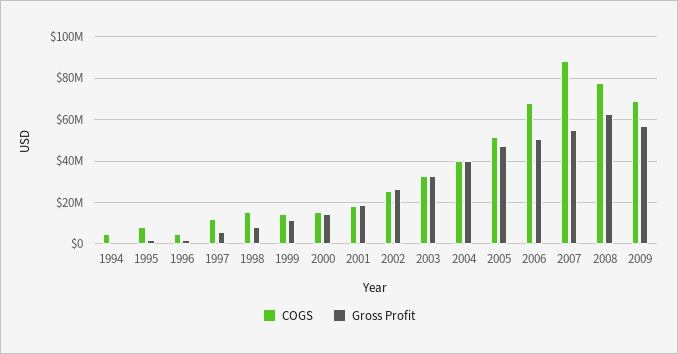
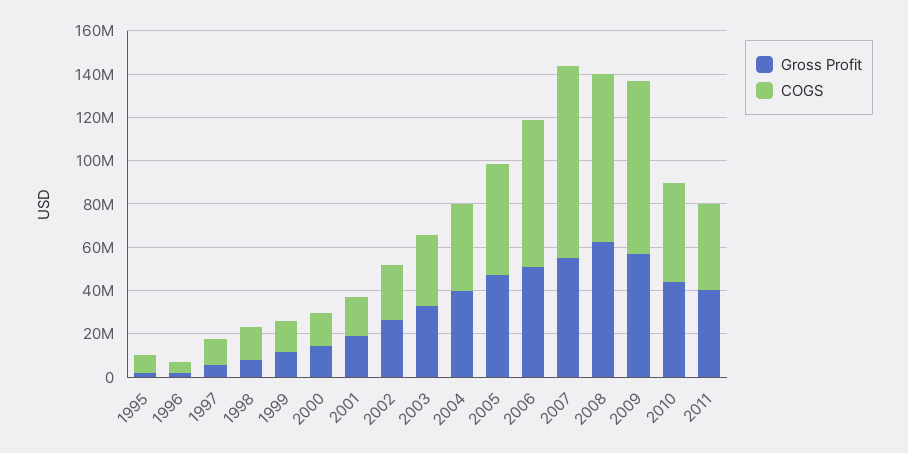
COGS, 1994: 5000000 -> none
Gross Profit, 1994: 0 -> none
COGS, 2009: 70000000 -> 80000000
Gross Profit, 2010: none -> 45000000
COGS, 2010: none -> 45000000
Gross Profit, 2011: none -> 40000000
COGS, 2011: none -> 40000000

